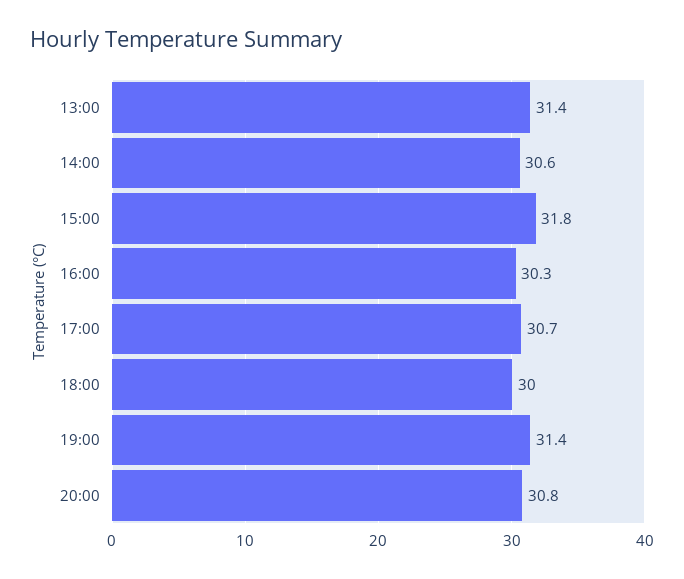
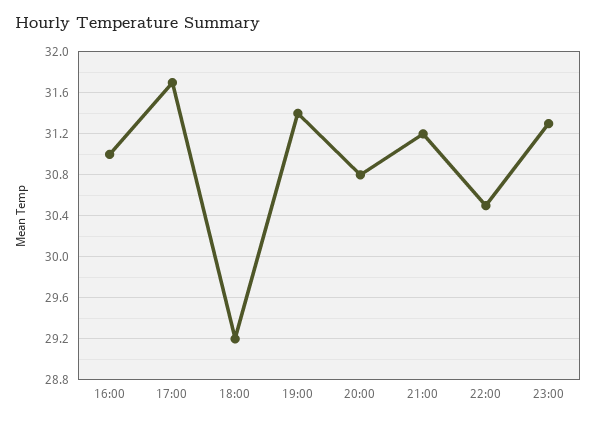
13:00: 31.4 -> none
14:00: 30.6 -> none
15:00: 31.8 -> none
16:00: 30.3 -> 31
17:00: 30.7 -> 31.7
18:00: 30 -> 29.2
21:00: none -> 31.2
22:00: none -> 30.5
23:00: none -> 31.3

